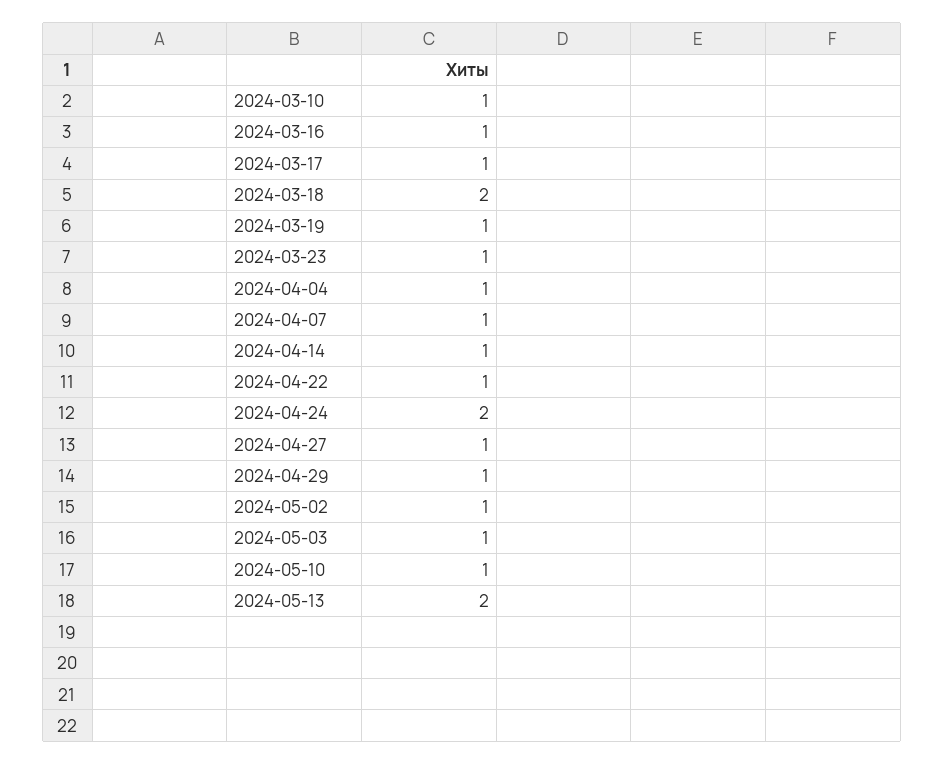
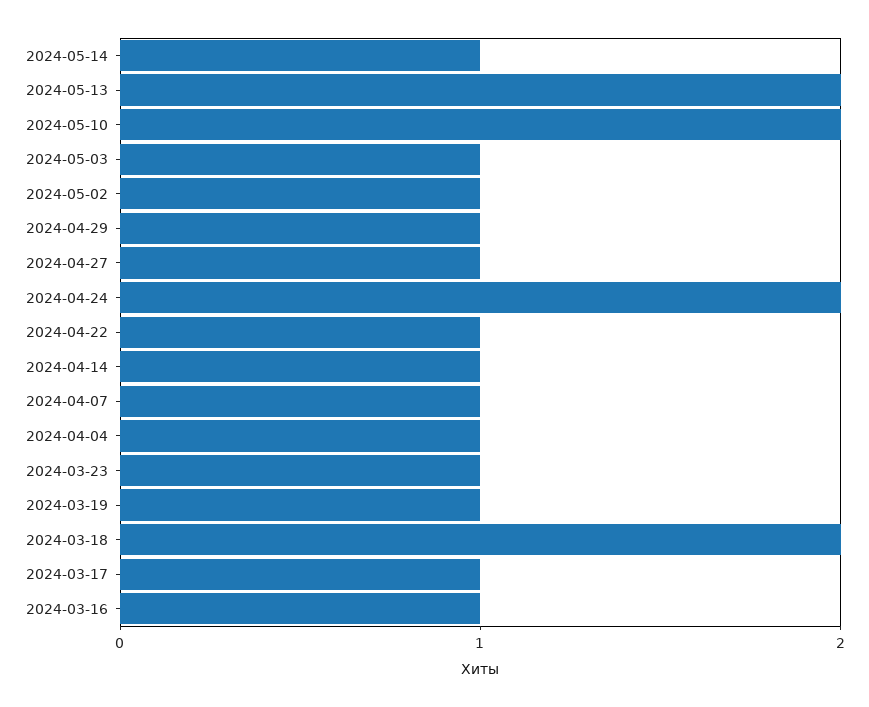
2024-03-10: 1 -> none
2024-05-10: 1 -> 2
2024-05-14: none -> 1

